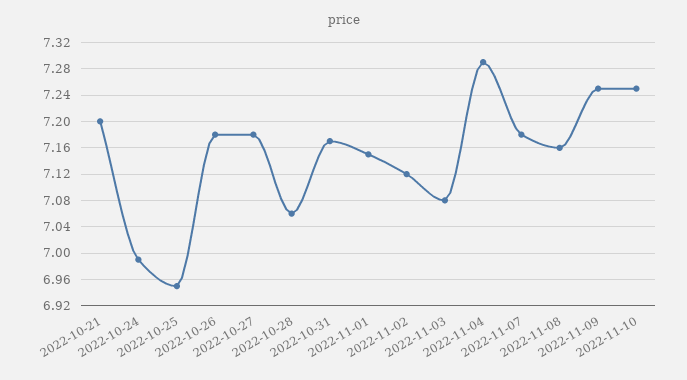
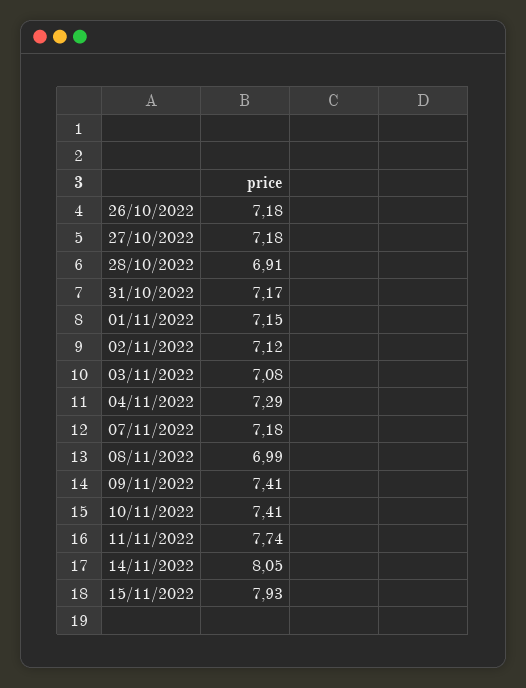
2022-10-21: 7.2 -> none
2022-10-24: 6.99 -> none
2022-10-25: 6.95 -> none
2022-10-28: 7.06 -> 6.91
2022-11-08: 7.16 -> 6.99
2022-11-09: 7.25 -> 7.41
2022-11-10: 7.25 -> 7.41
11/11/2022: none -> 7.74
14/11/2022: none -> 8.05
15/11/2022: none -> 7.93

